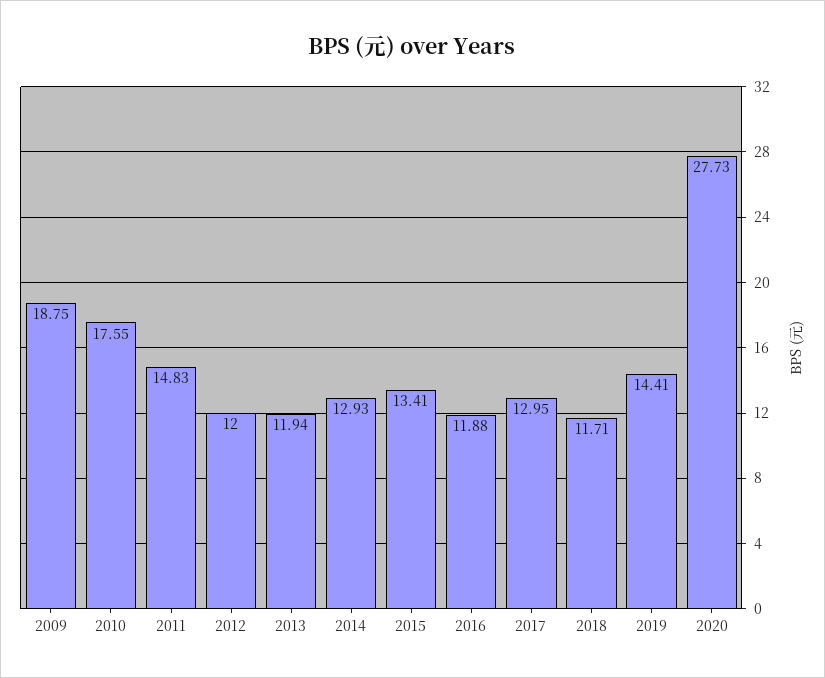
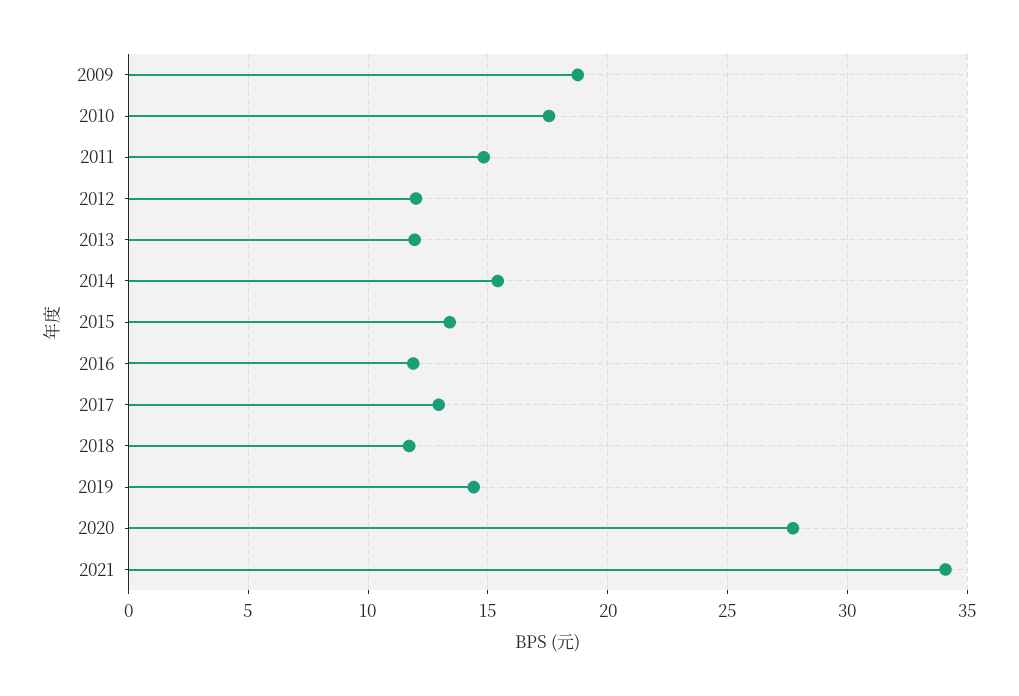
2014: 12.93 -> 15.5
2021: none -> 34

